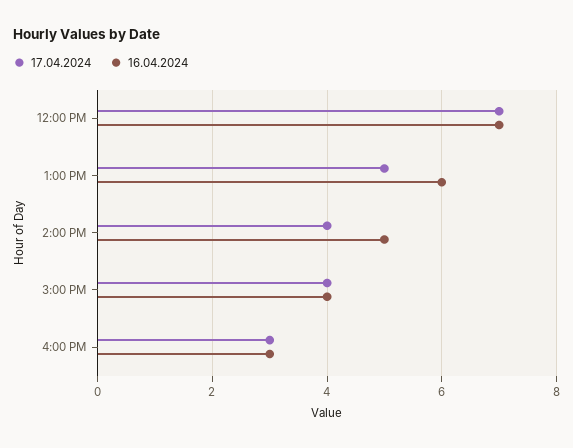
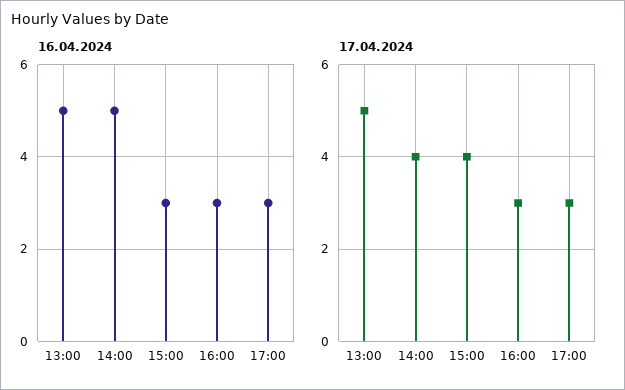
17.04.2024, 12:00 PM: 7 -> none
16.04.2024, 12:00 PM: 7 -> none
16.04.2024, 1:00 PM: 6 -> 5
16.04.2024, 3:00 PM: 4 -> 3
16.04.2024, 17:00: none -> 3
17.04.2024, 17:00: none -> 3

